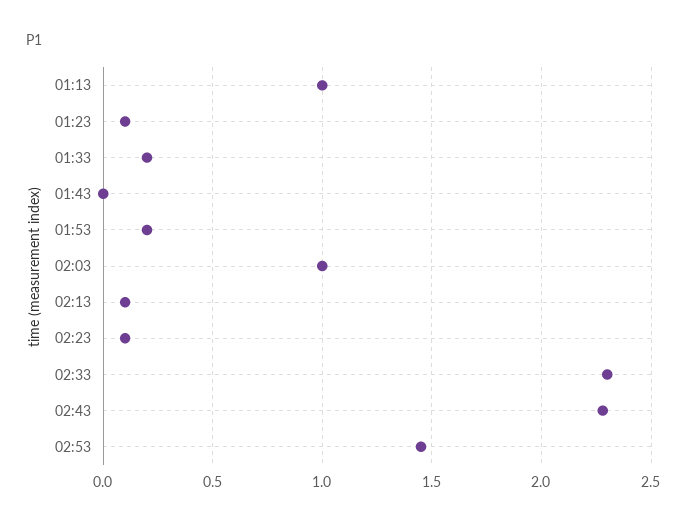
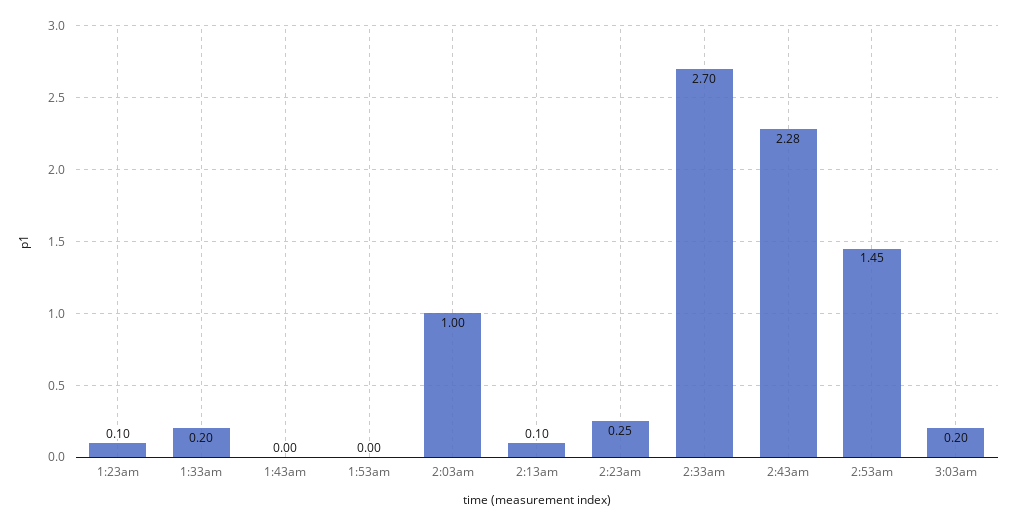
01:13: 1 -> none
01:53: 0.2 -> 0
02:23: 0.1 -> 0.25
02:33: 2.3 -> 2.7
3:03am: none -> 0.2

